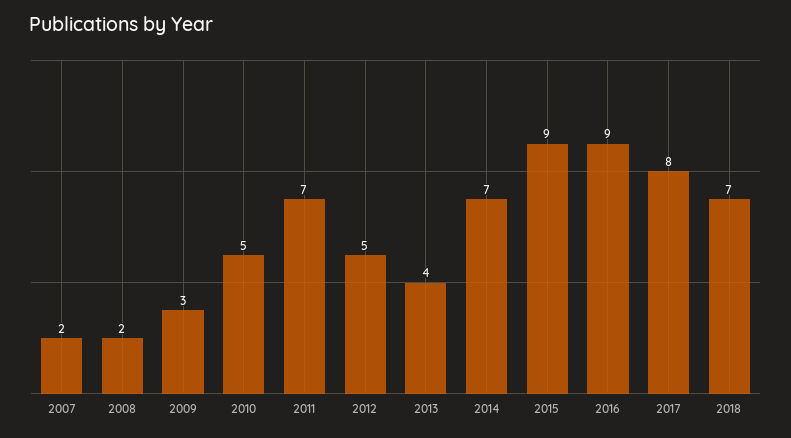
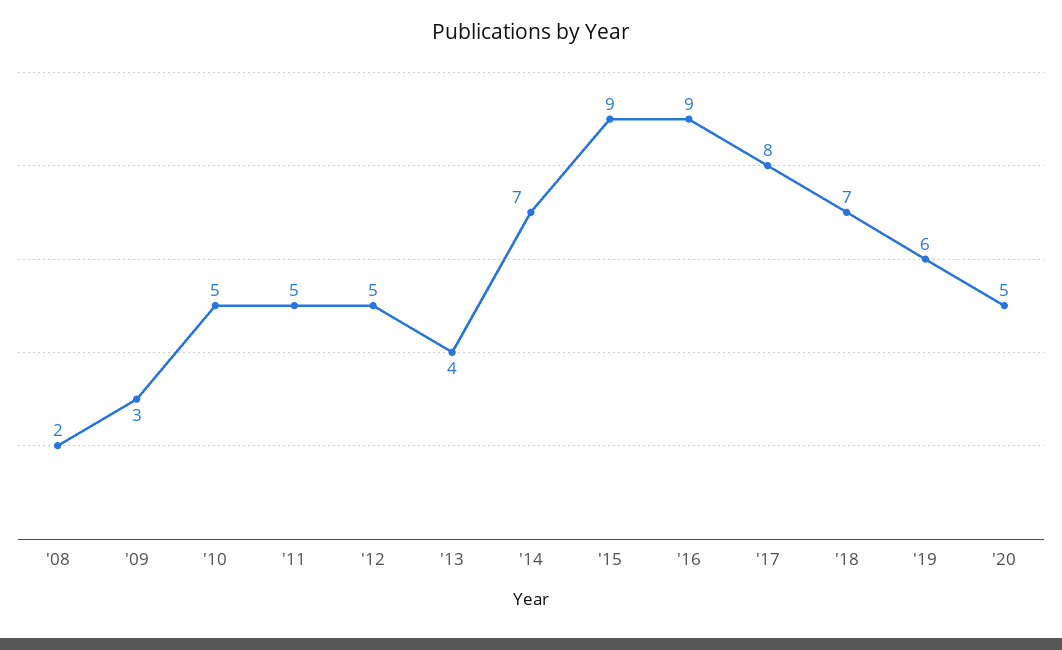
2007: 2 -> none
2011: 7 -> 5
'19: none -> 6
'20: none -> 5

